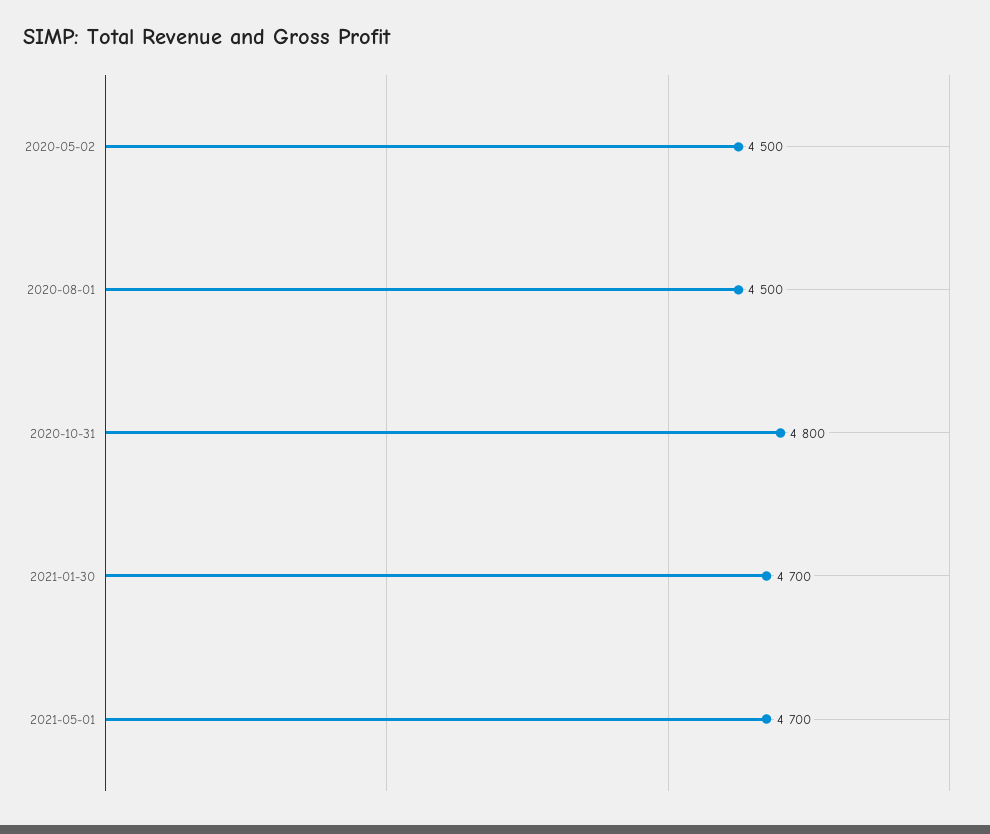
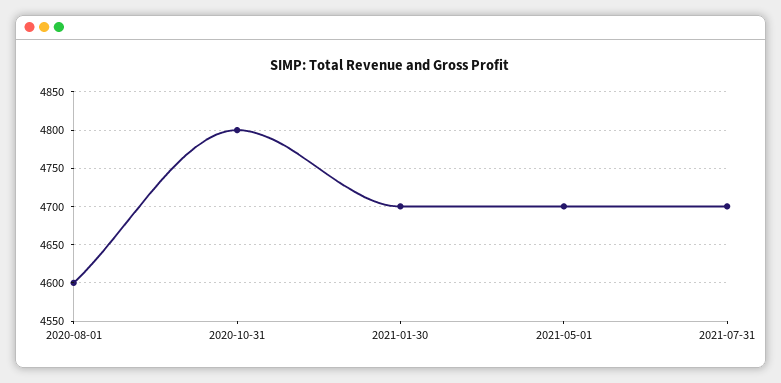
2020-05-02: 4500 -> none
2020-08-01: 4500 -> 4600
2021-07-31: none -> 4700

